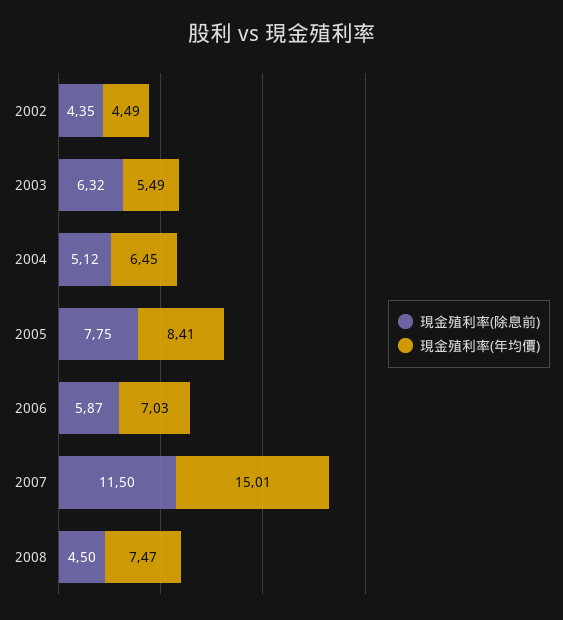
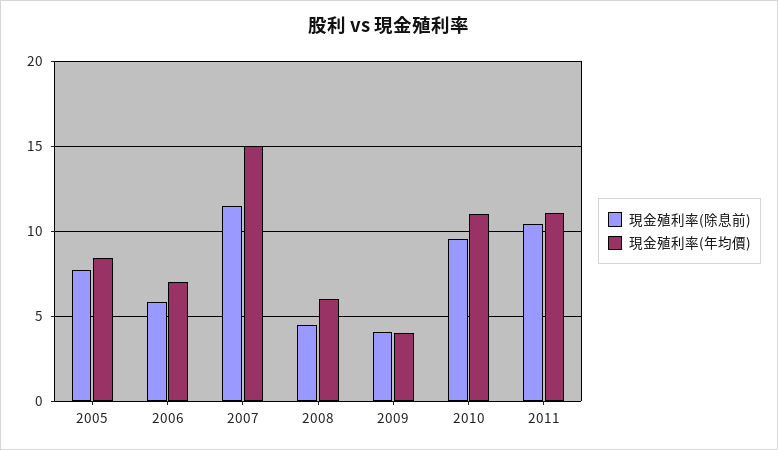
現金殖利率(除息前), 2002: 4.35 -> none
現金殖利率(年均價), 2002: 4.49 -> none
現金殖利率(除息前), 2003: 6.32 -> none
現金殖利率(年均價), 2003: 5.49 -> none
現金殖利率(除息前), 2004: 5.12 -> none
現金殖利率(年均價), 2004: 6.45 -> none
現金殖利率(年均價), 2008: 7.47 -> 6
現金殖利率(除息前), 2009: none -> 4
現金殖利率(年均價), 2009: none -> 4
現金殖利率(除息前), 2010: none -> 9.5
現金殖利率(年均價), 2010: none -> 11
現金殖利率(除息前), 2011: none -> 10.5
現金殖利率(年均價), 2011: none -> 11

